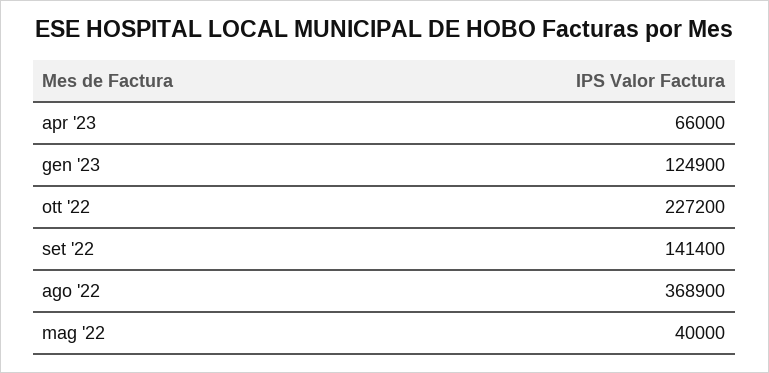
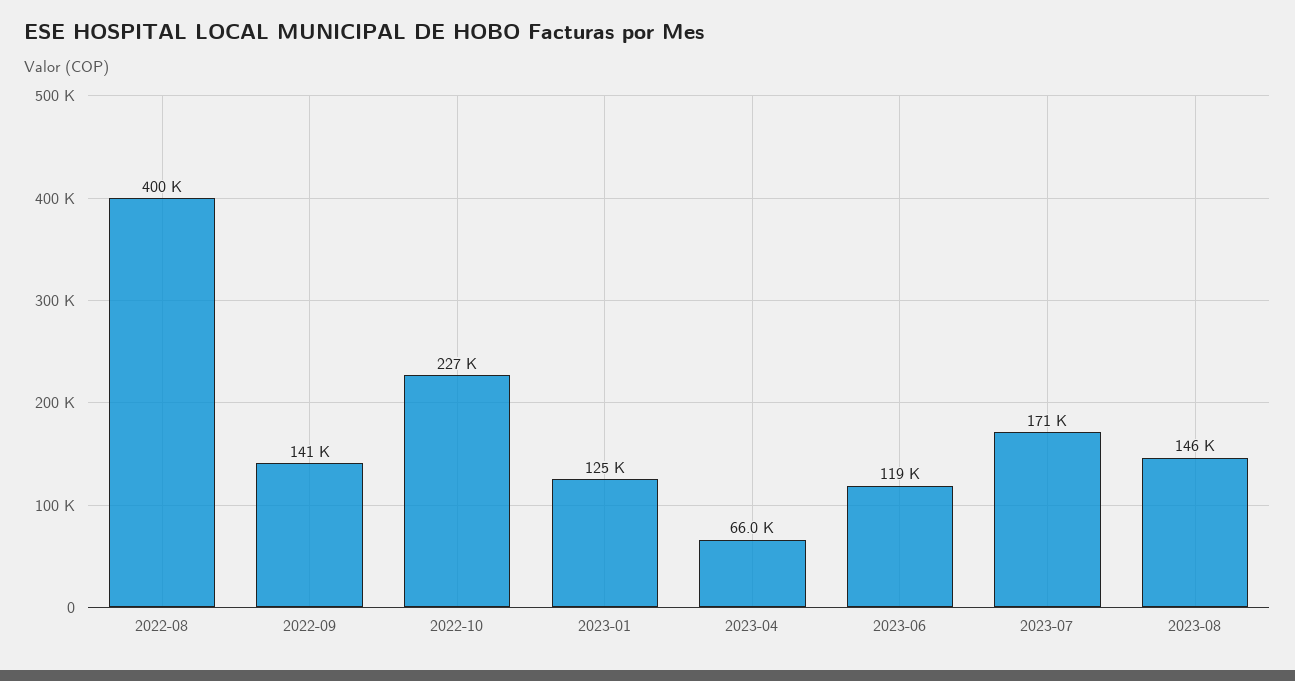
ago '22: 368900 -> 400000
mag '22: 40000 -> none
2023-06: none -> 119000
2023-07: none -> 171000
2023-08: none -> 146000

